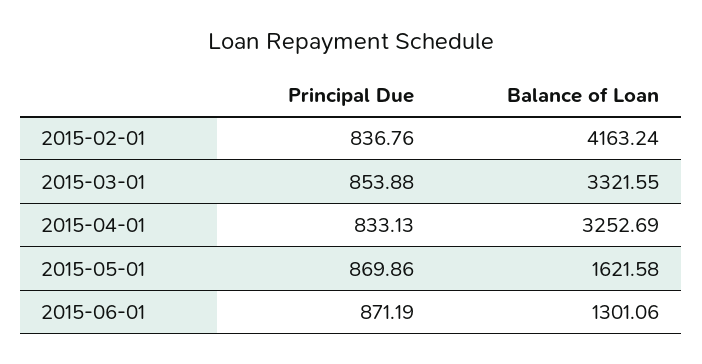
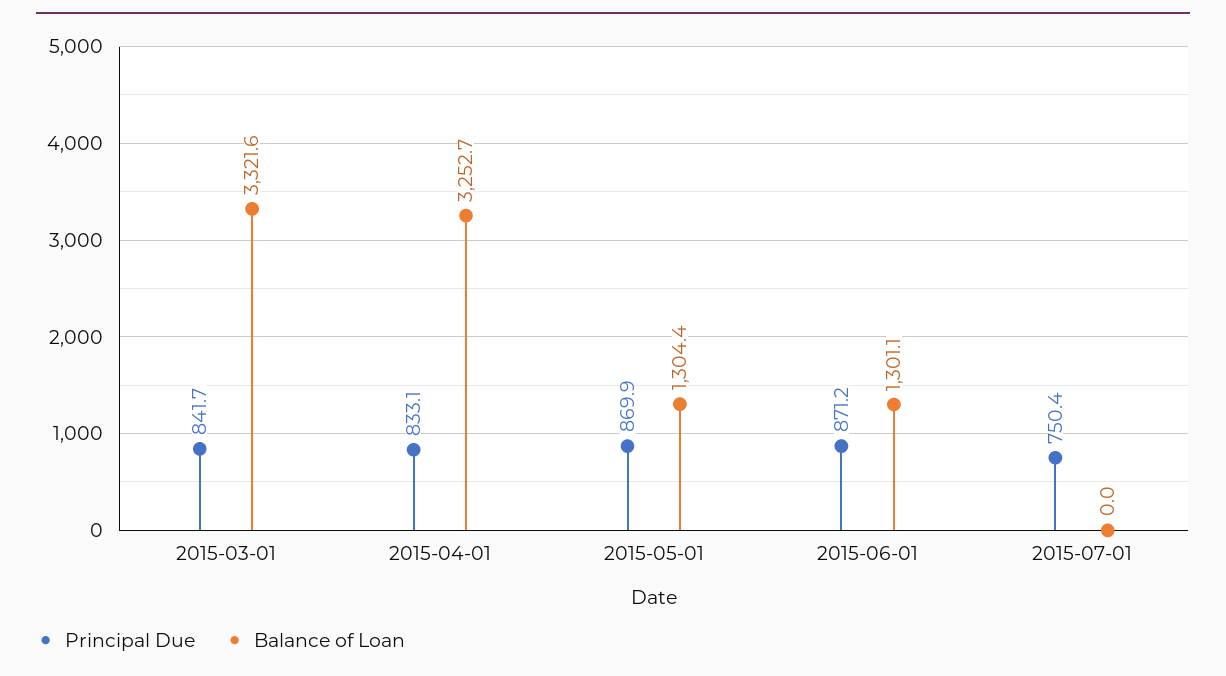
Principal Due, 2015-02-01: 836.76 -> none
Balance of Loan, 2015-02-01: 4163.24 -> none
Principal Due, 2015-03-01: 853.88 -> 841.7
Balance of Loan, 2015-05-01: 1621.58 -> 1304.4
Principal Due, 2015-07-01: none -> 750.4
Balance of Loan, 2015-07-01: none -> 0

